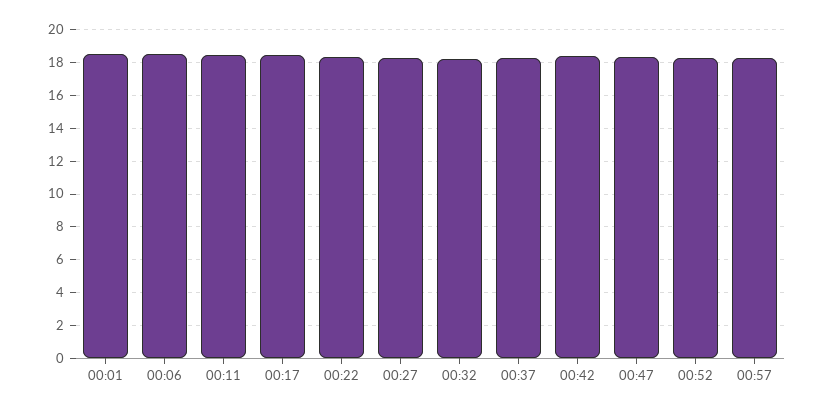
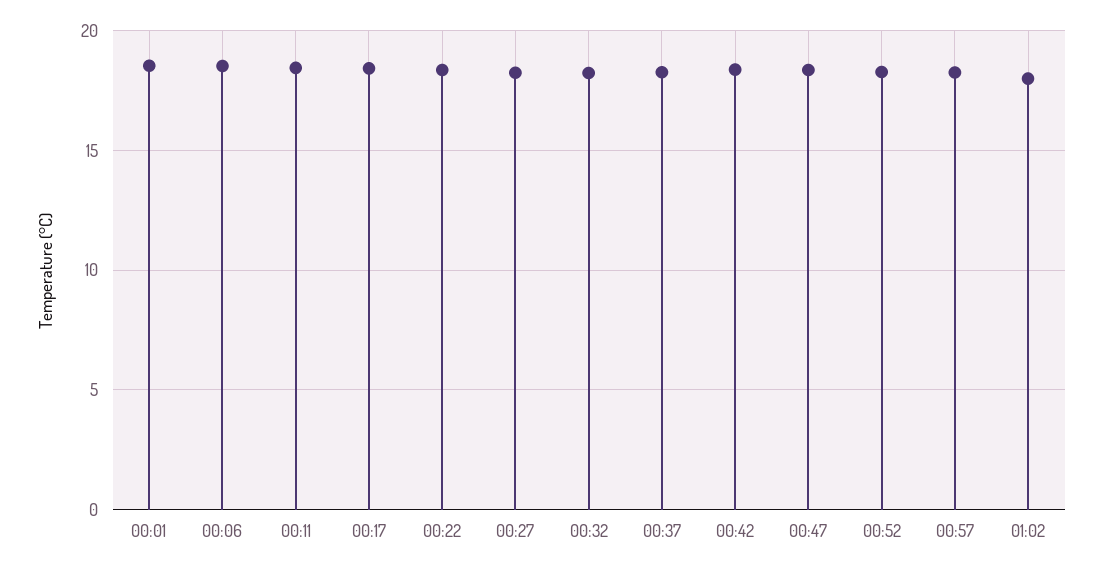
01:02: none -> 18

